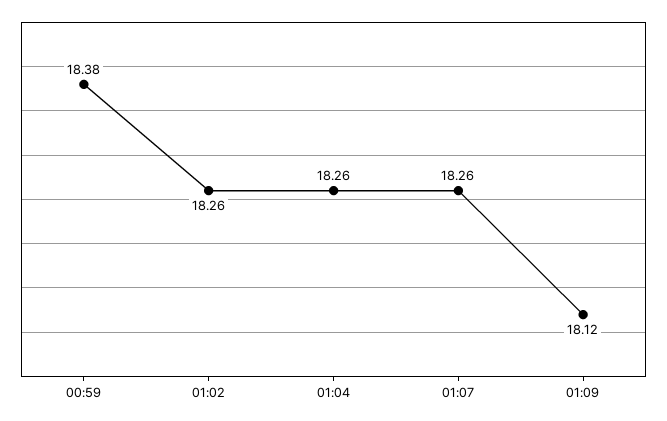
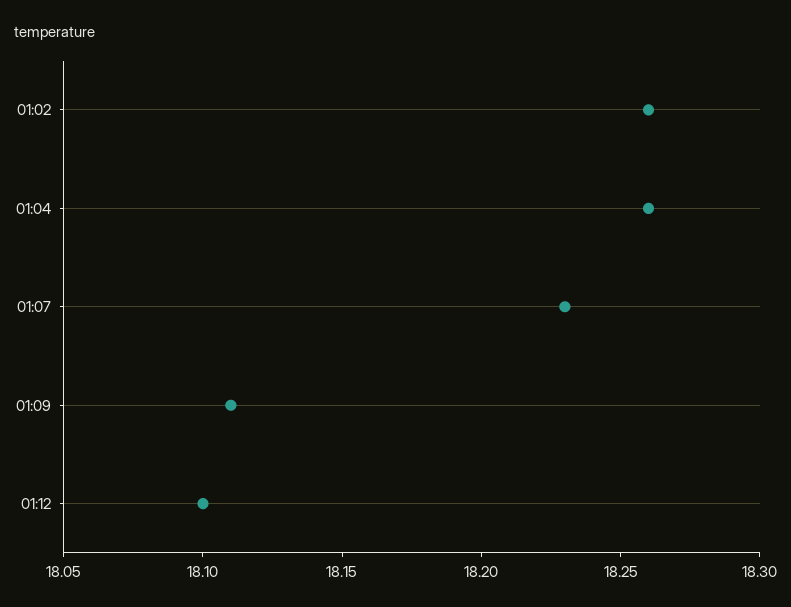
00:59: 18.38 -> none
01:07: 18.26 -> 18.23
01:09: 18.12 -> 18.11
01:12: none -> 18.1

